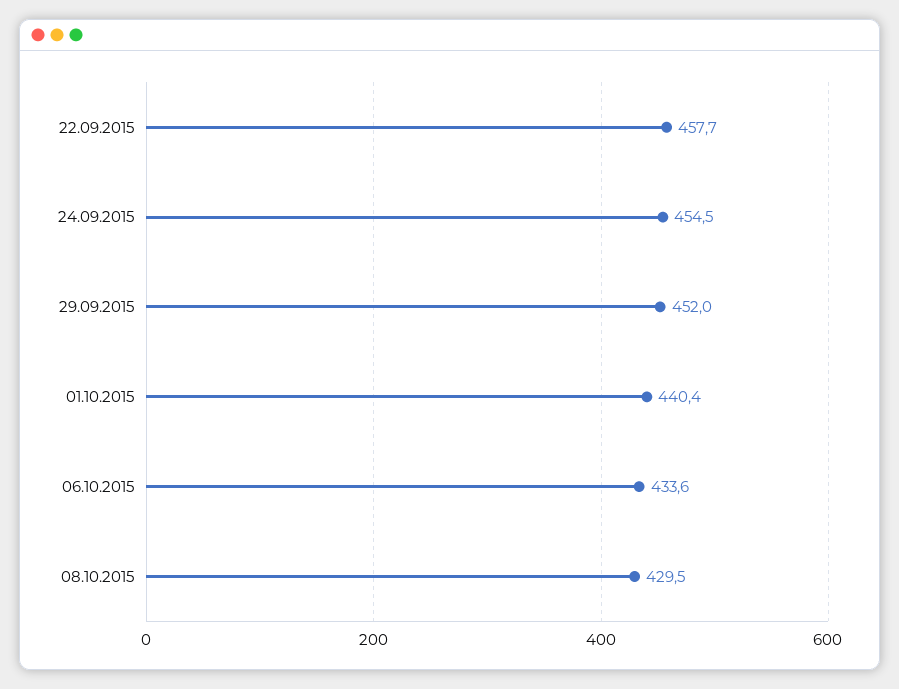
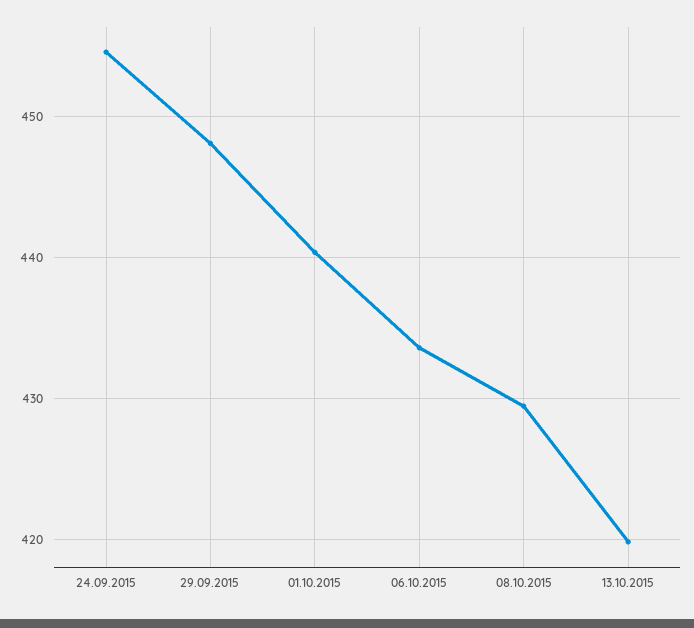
22.09.2015: 457.7 -> none
29.09.2015: 452 -> 448
13.10.2015: none -> 420

